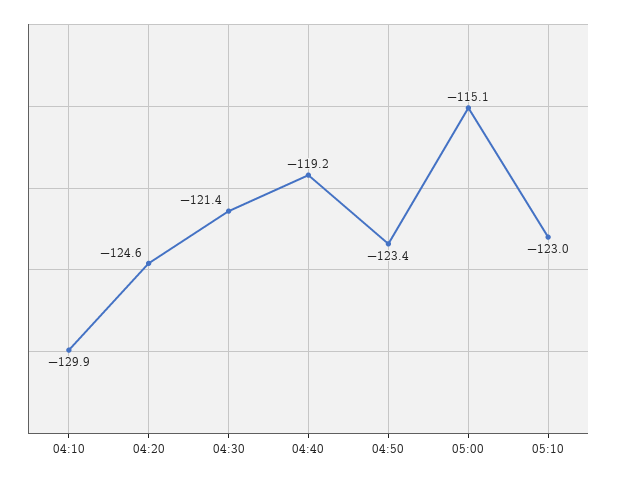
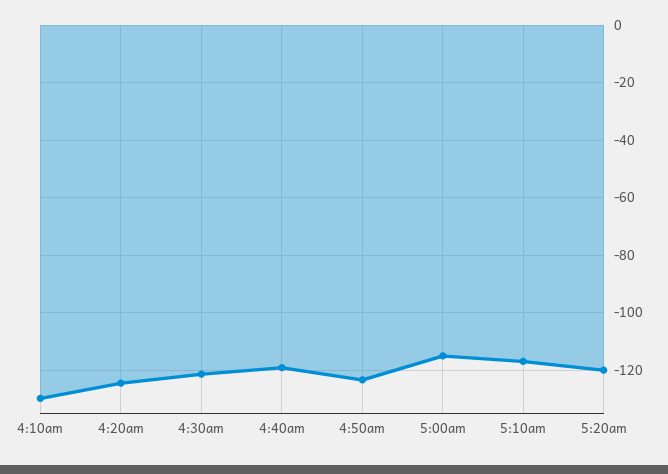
05:10: -123 -> -117.5
5:20am: none -> -120

